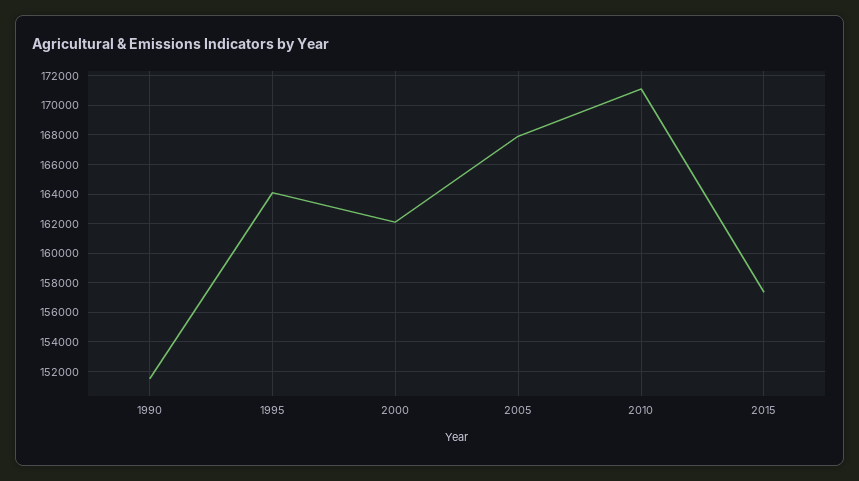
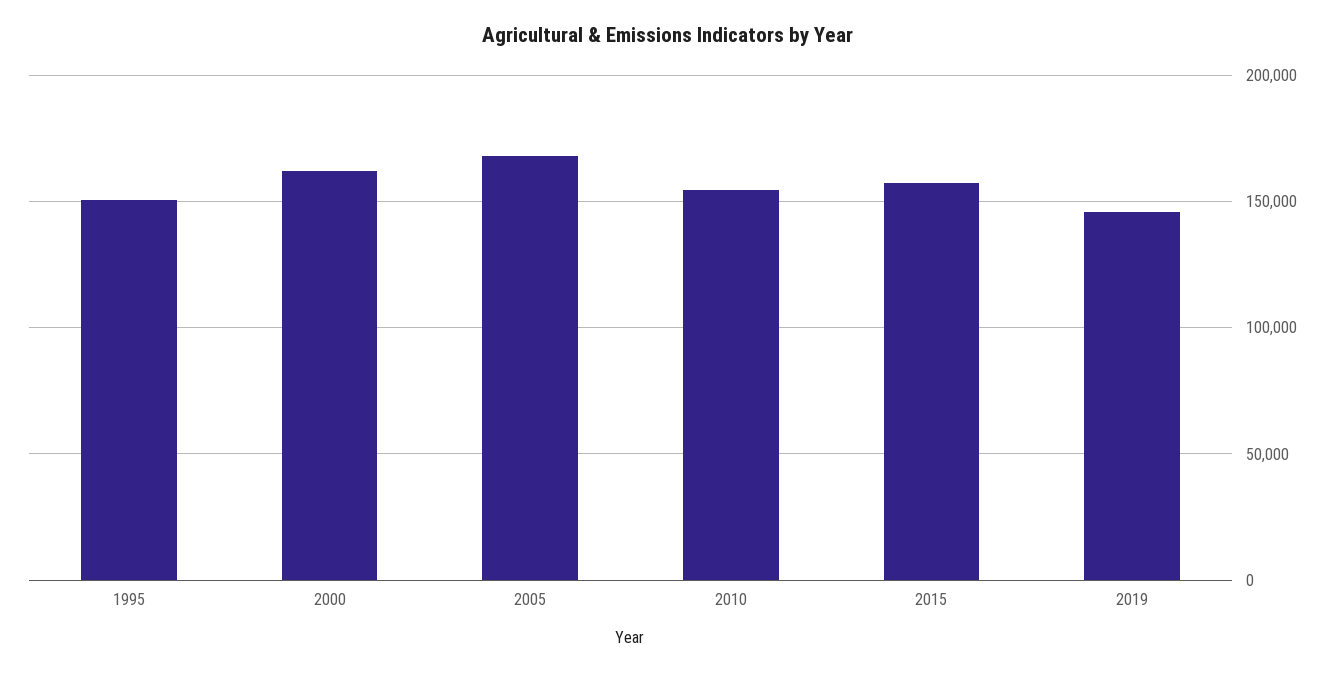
1990: 151500 -> none
1995: 164000 -> 150000
2010: 171000 -> 155000
2019: none -> 145000

